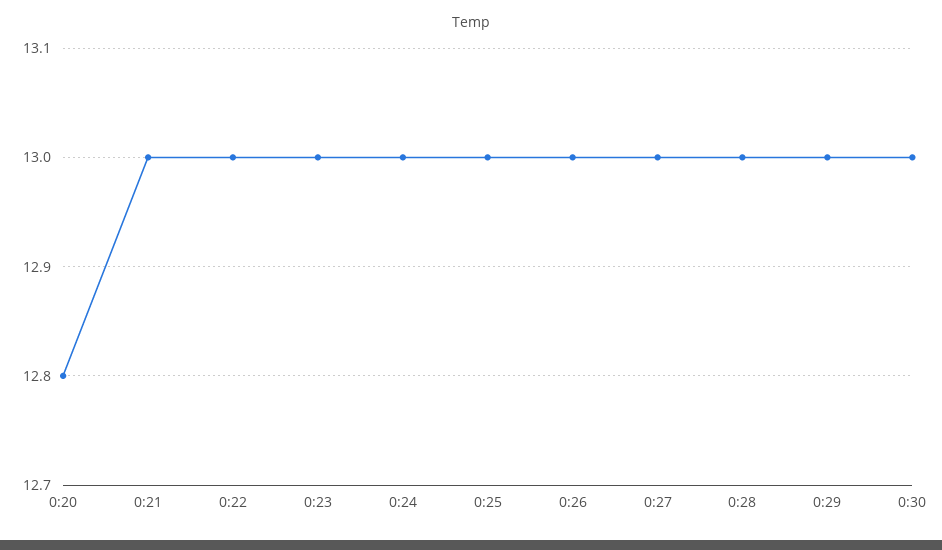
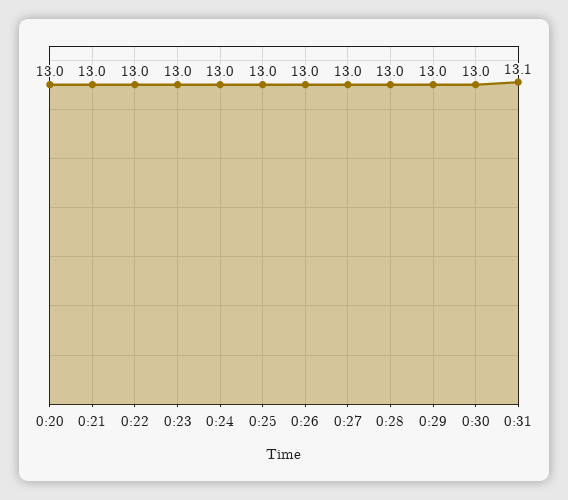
0:20: 12.8 -> 13
0:31: none -> 13.1

